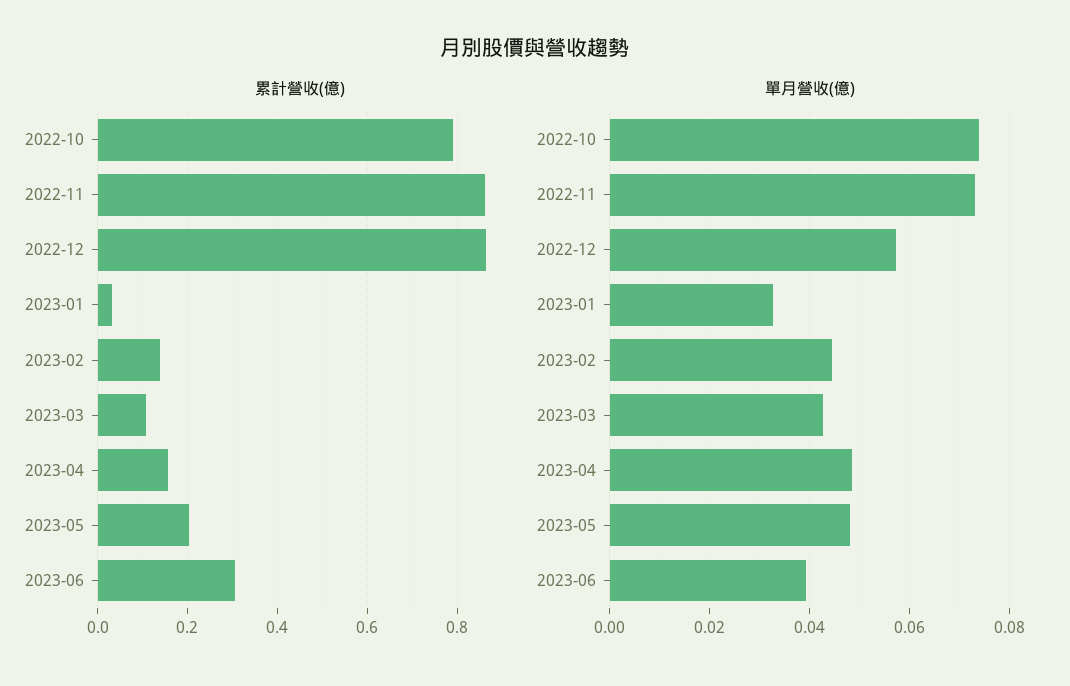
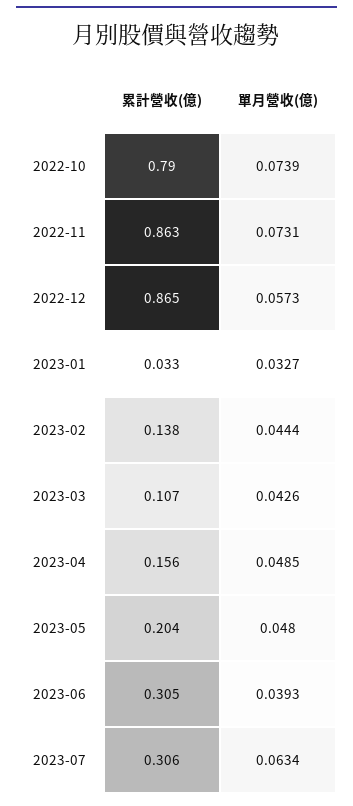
累計營收(億), 2023-07: none -> 0.306
單月營收(億), 2023-07: none -> 0.0634

